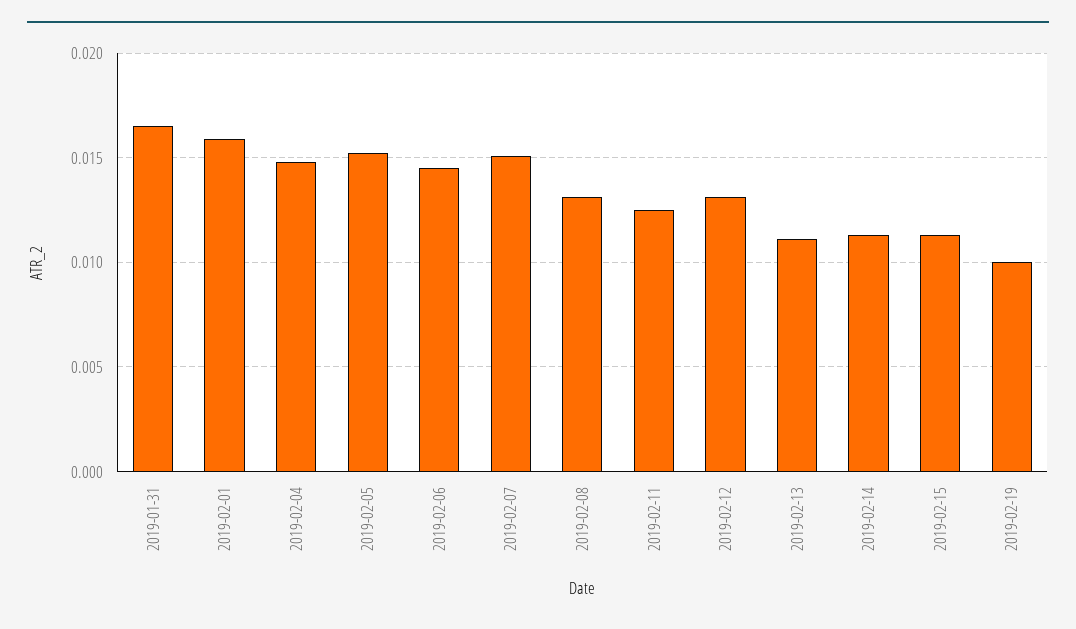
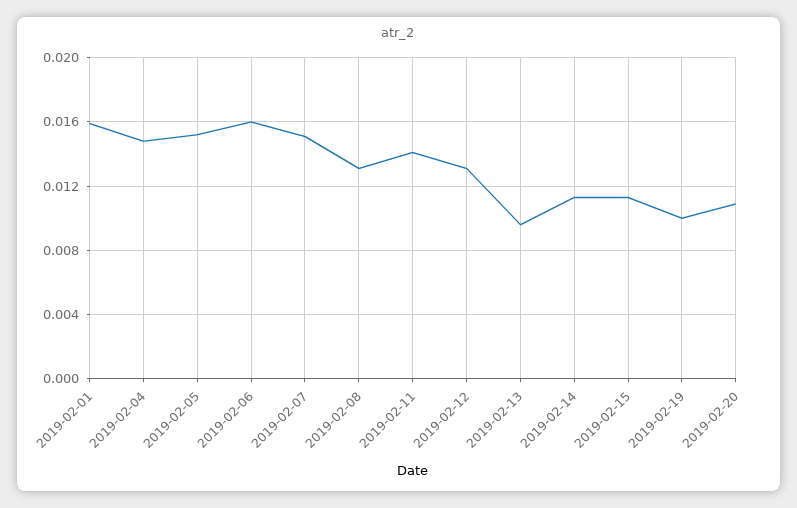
2019-01-31: 0.0165 -> none
2019-02-06: 0.0145 -> 0.016
2019-02-11: 0.0125 -> 0.014
2019-02-13: 0.011 -> 0.0095
2019-02-20: none -> 0.011

